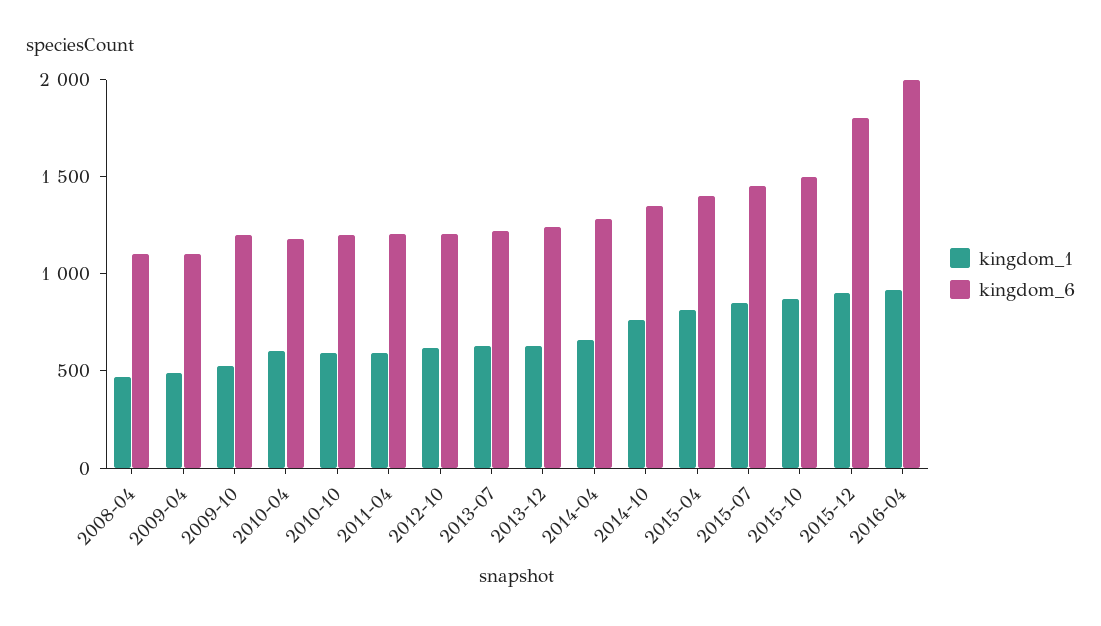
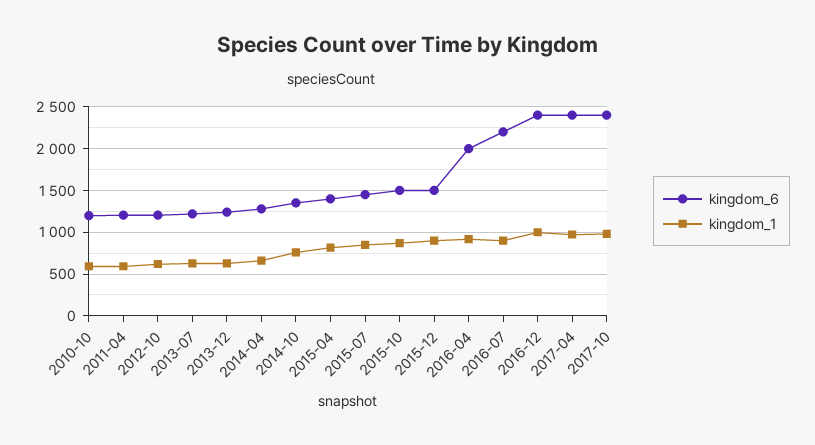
kingdom_1, 2008-04: 500 -> none
kingdom_6, 2008-04: 1100 -> none
kingdom_1, 2009-04: 500 -> none
kingdom_6, 2009-04: 1100 -> none
kingdom_1, 2009-10: 500 -> none
kingdom_6, 2009-10: 1200 -> none
kingdom_1, 2010-04: 600 -> none
kingdom_6, 2010-04: 1200 -> none
kingdom_6, 2015-12: 1800 -> 1500
kingdom_6, 2016-07: none -> 2200
kingdom_1, 2016-07: none -> 900
kingdom_6, 2016-12: none -> 2400
kingdom_1, 2016-12: none -> 1000
kingdom_6, 2017-04: none -> 2400
kingdom_1, 2017-04: none -> 1000
kingdom_6, 2017-10: none -> 2400
kingdom_1, 2017-10: none -> 1000

